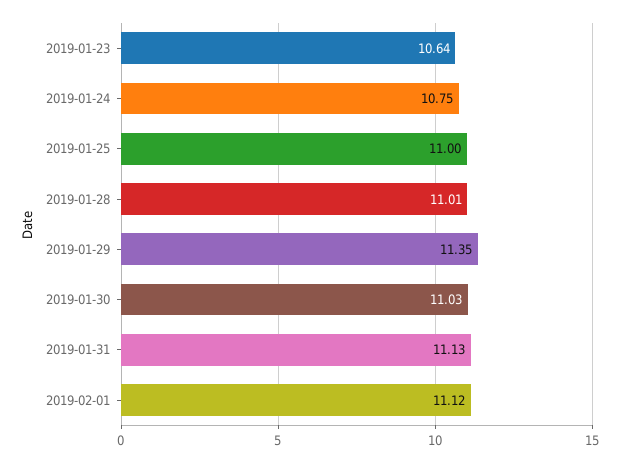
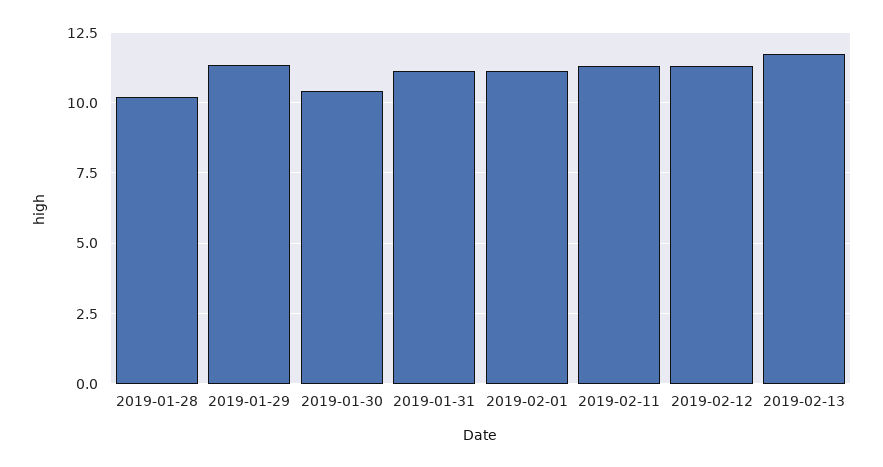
2019-01-23: 10.64 -> none
2019-01-24: 10.75 -> none
2019-01-25: 11 -> none
2019-01-28: 11.01 -> 10.25
2019-01-30: 11.03 -> 10.5
2019-02-11: none -> 11.25
2019-02-12: none -> 11.25
2019-02-13: none -> 11.75

